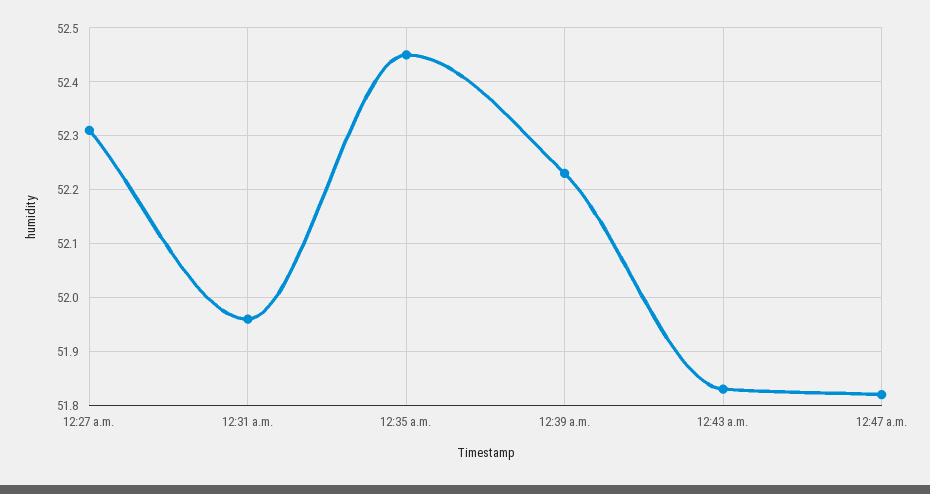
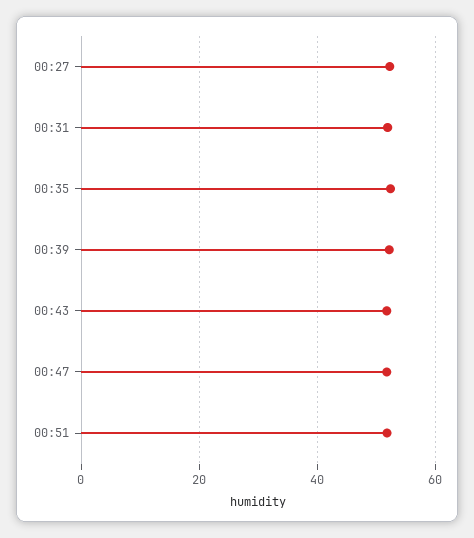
00:51: none -> 52

